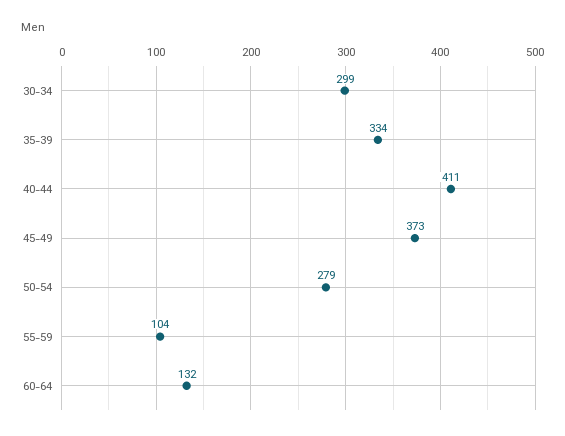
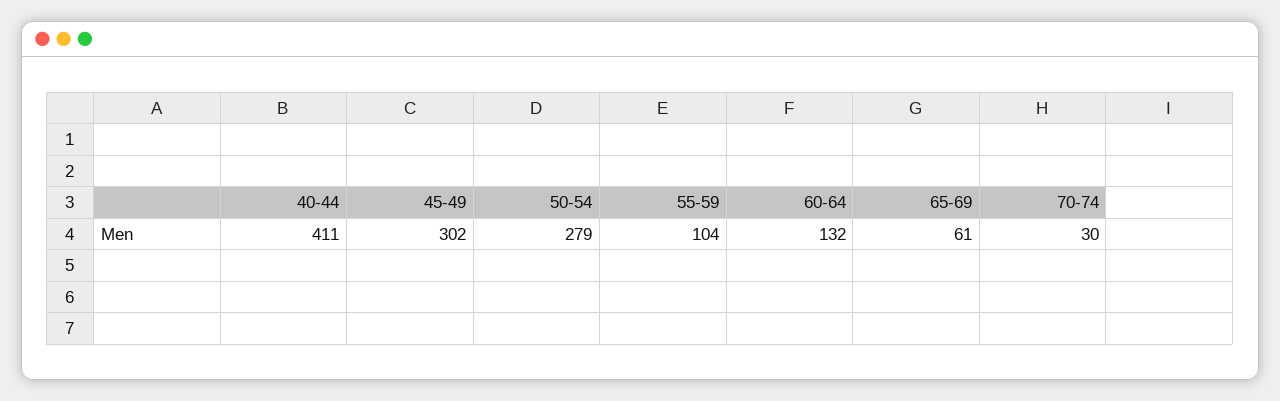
30-34: 299 -> none
35-39: 334 -> none
45-49: 373 -> 302
65-69: none -> 61
70-74: none -> 30

